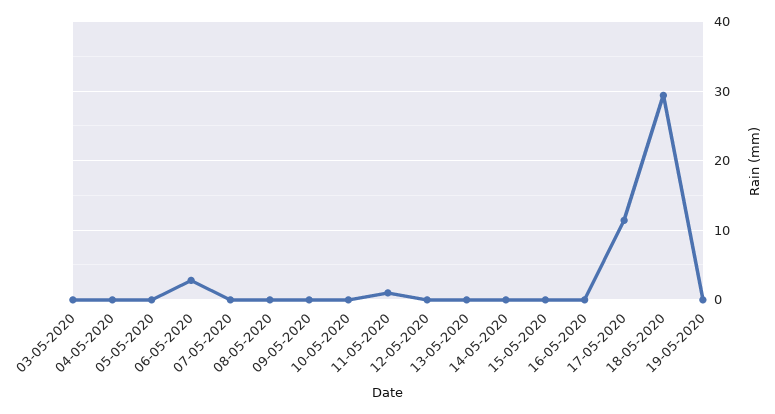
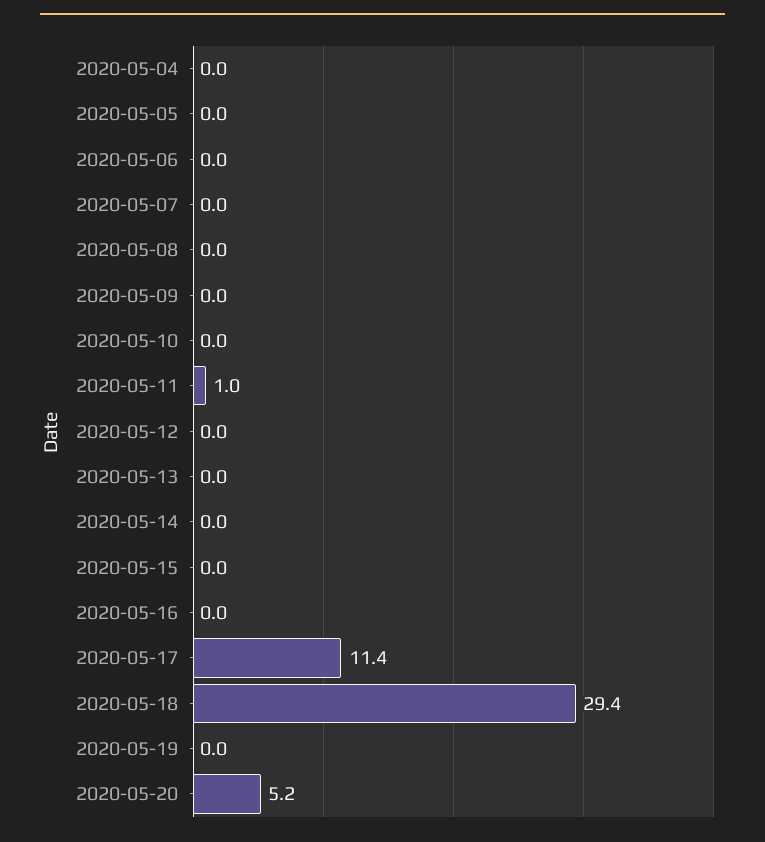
03-05-2020: 0 -> none
06-05-2020: 3 -> 0
2020-05-20: none -> 5.2

